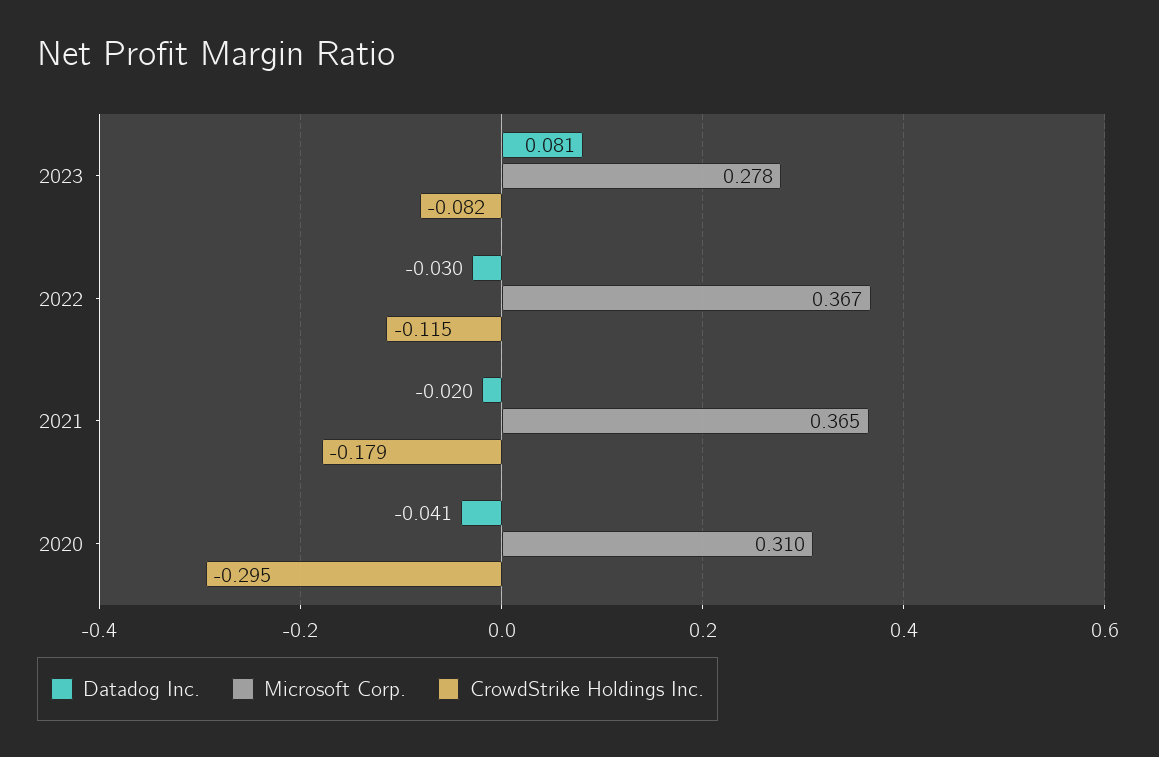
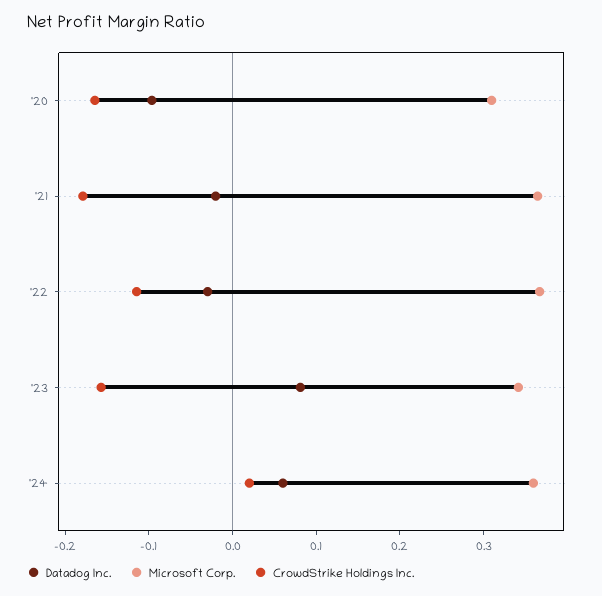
Microsoft Corp., 2023: 0.278 -> 0.34
CrowdStrike Holdings Inc., 2023: -0.082 -> -0.16
Datadog Inc., 2020: -0.041 -> -0.1
CrowdStrike Holdings Inc., 2020: -0.295 -> -0.16
Datadog Inc., '24: none -> 0.06
Microsoft Corp., '24: none -> 0.36
CrowdStrike Holdings Inc., '24: none -> 0.02

